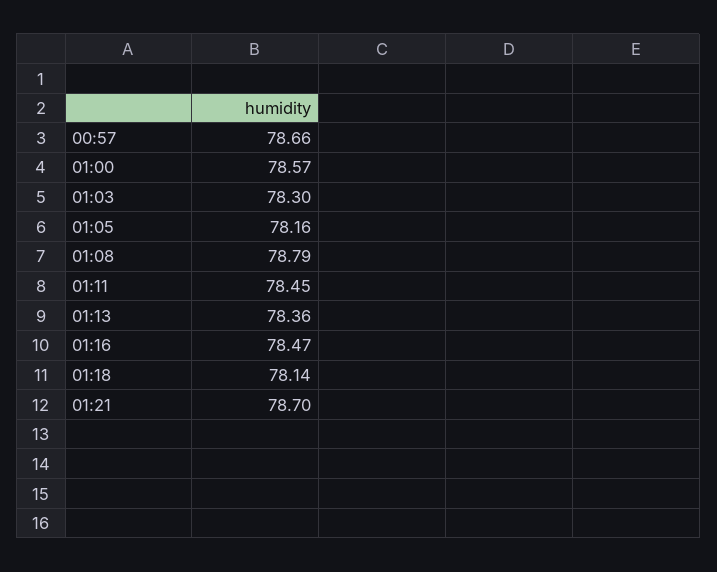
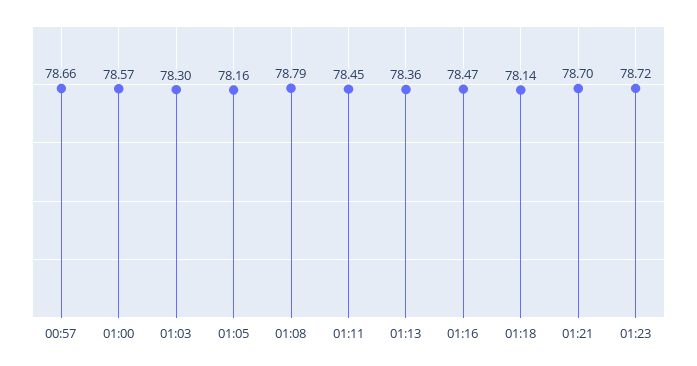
01:23: none -> 78.72

